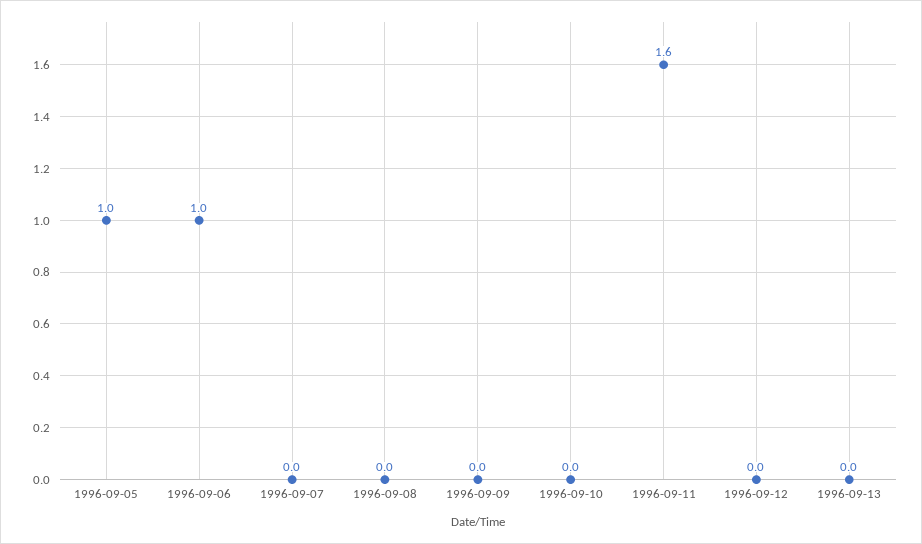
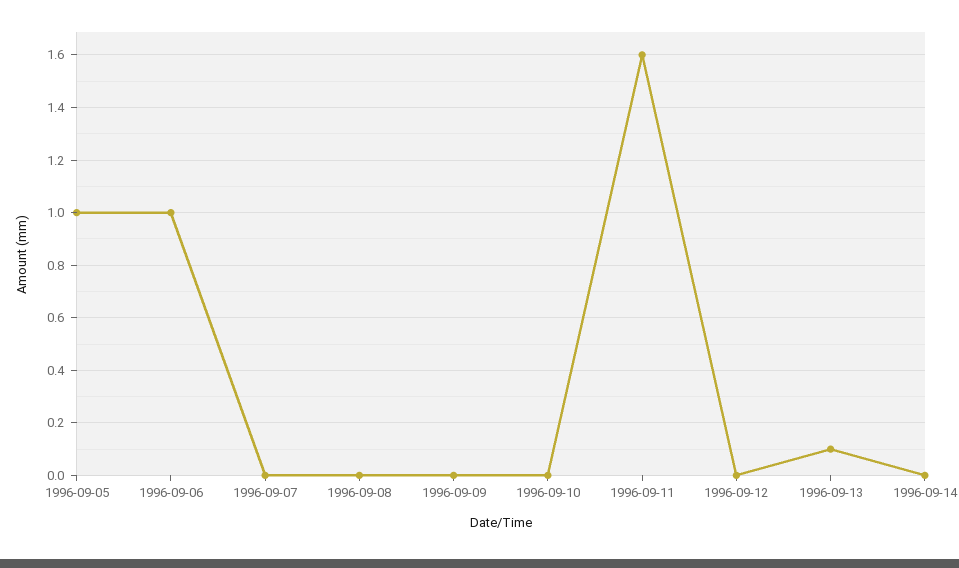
1996-09-13: 0 -> 0.1
1996-09-14: none -> 0

